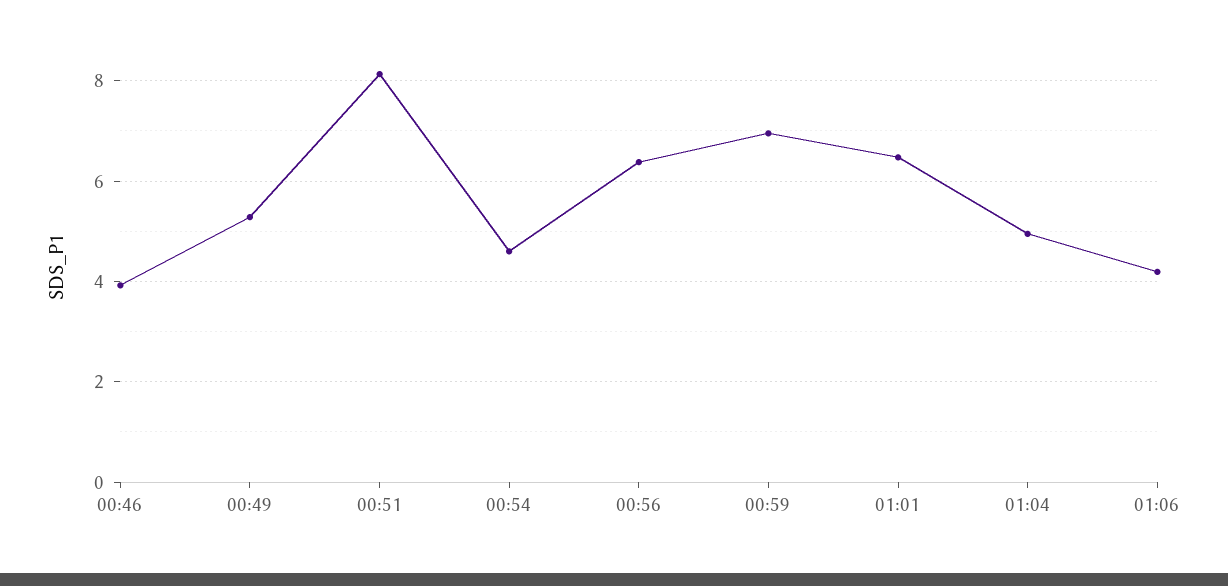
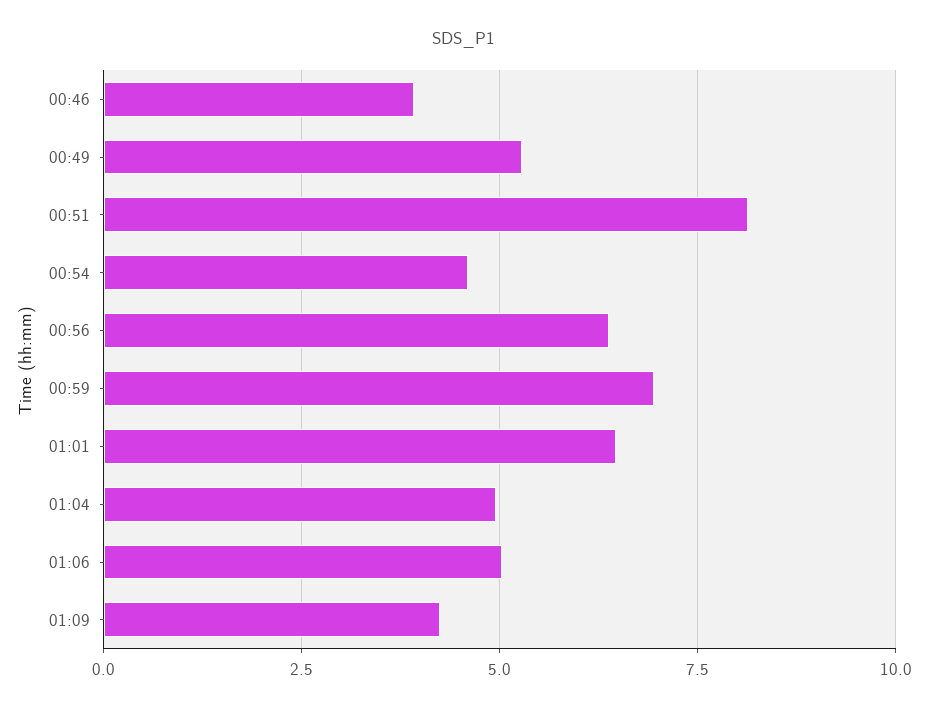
01:06: 4.2 -> 5
01:09: none -> 4.25

